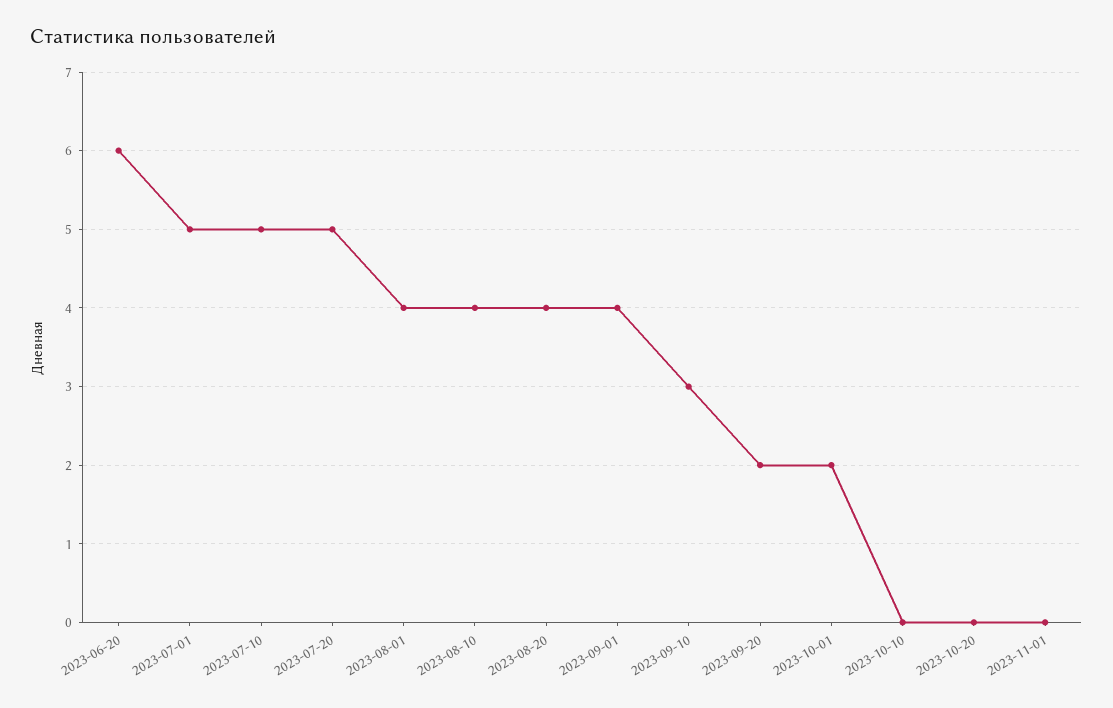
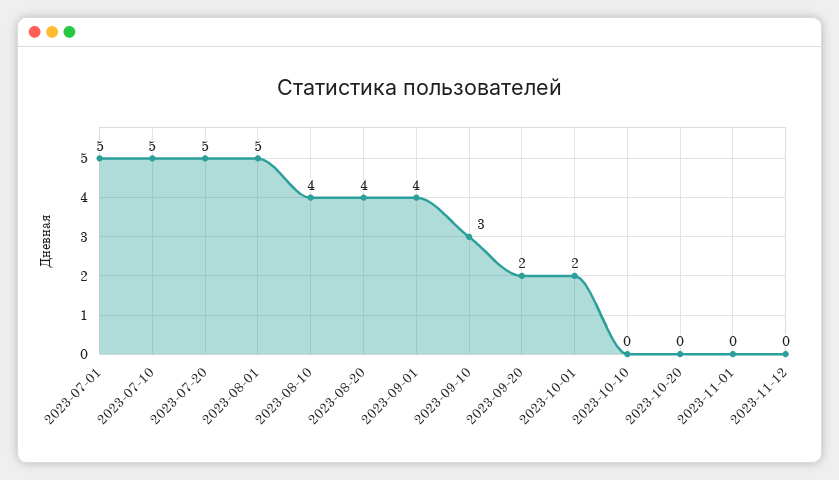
2023-06-20: 6 -> none
2023-08-01: 4 -> 5
2023-11-12: none -> 0

